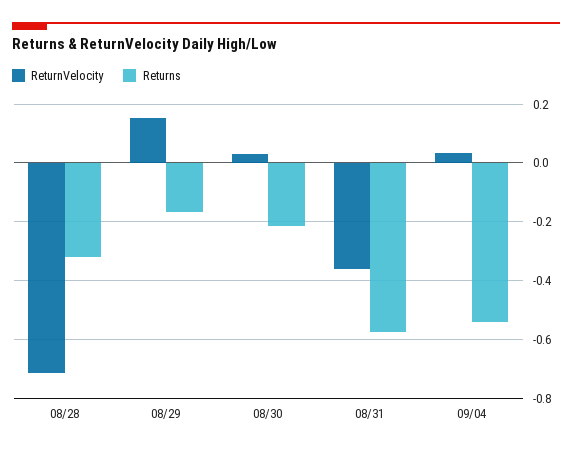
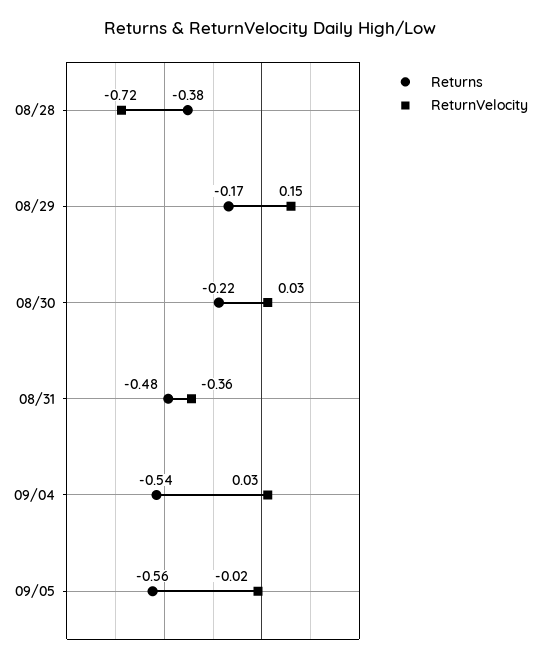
Returns, 08/28: -0.325 -> -0.38
Returns, 08/31: -0.575 -> -0.48
Returns, 09/05: none -> -0.56
ReturnVelocity, 09/05: none -> -0.02

